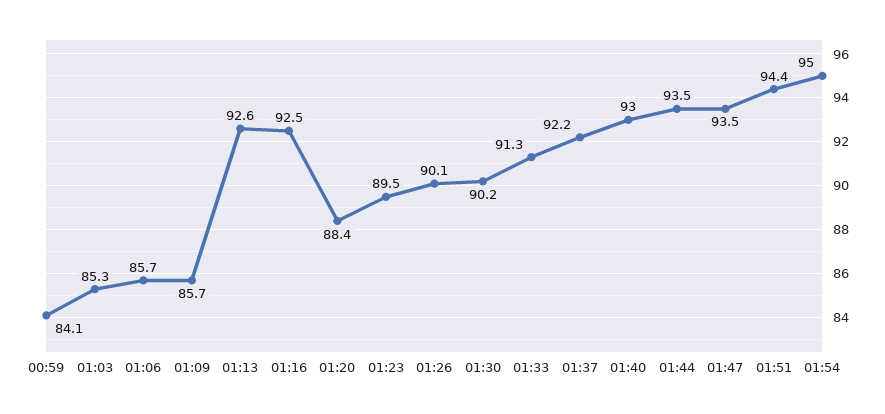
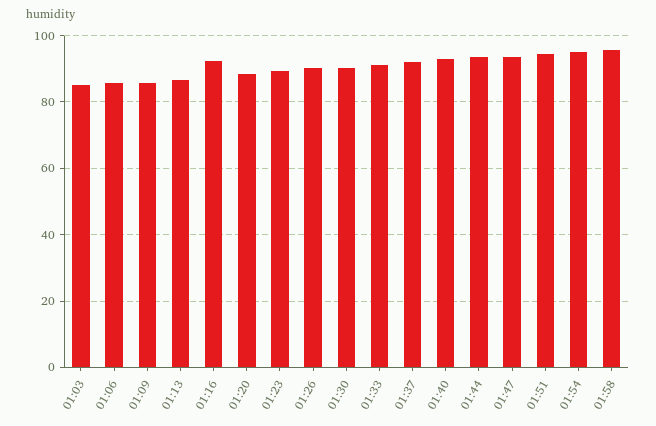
00:59: 84.1 -> none
01:13: 92.6 -> 86
01:58: none -> 96

